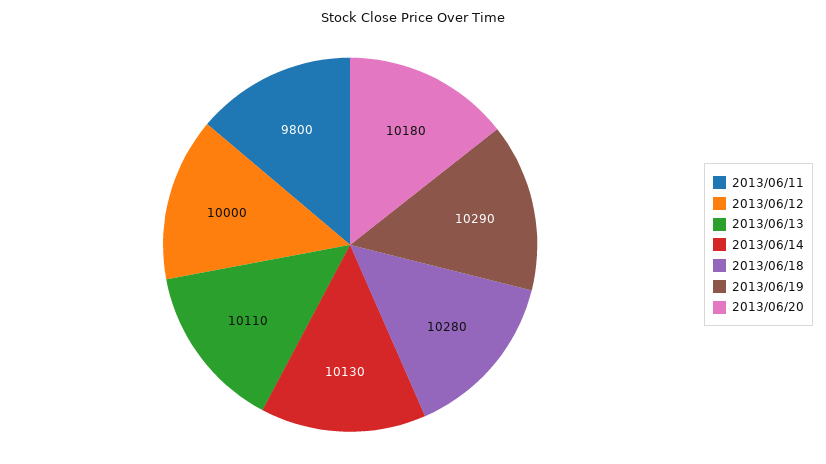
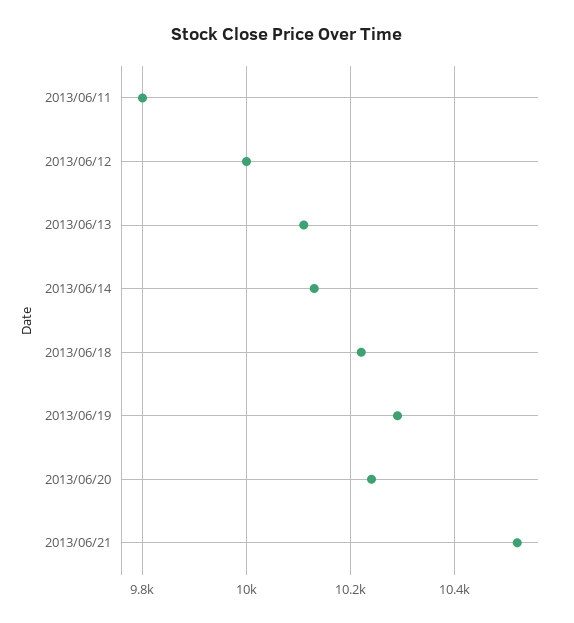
2013/06/18: 10280 -> 10220
2013/06/20: 10180 -> 10240
2013/06/21: none -> 10520

